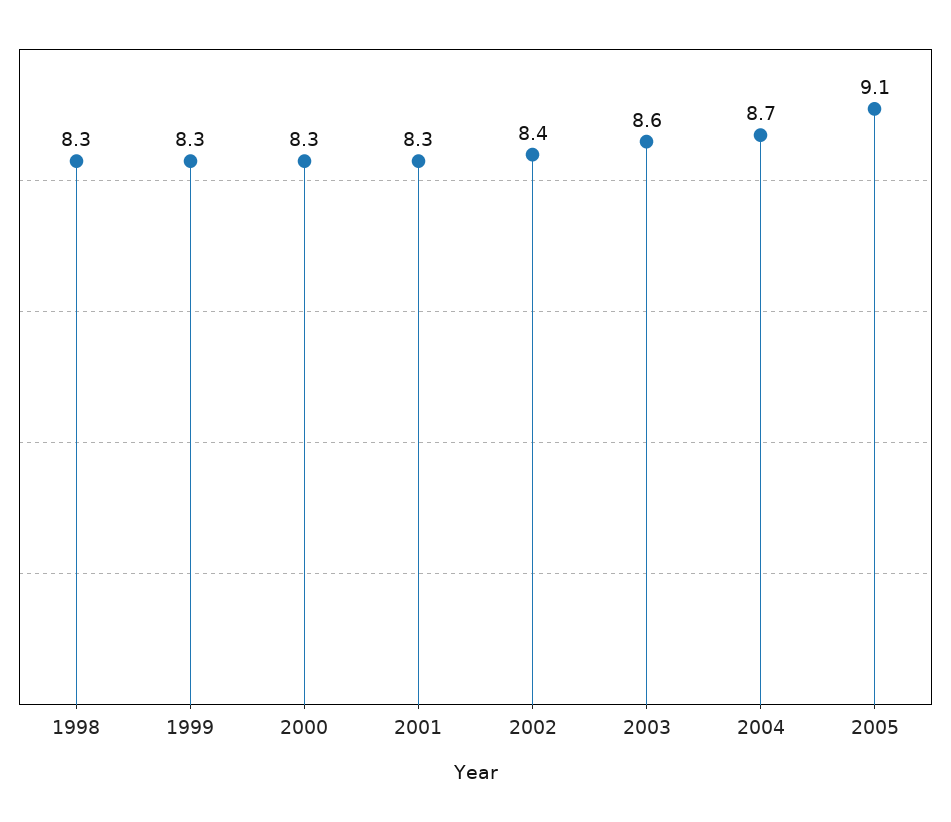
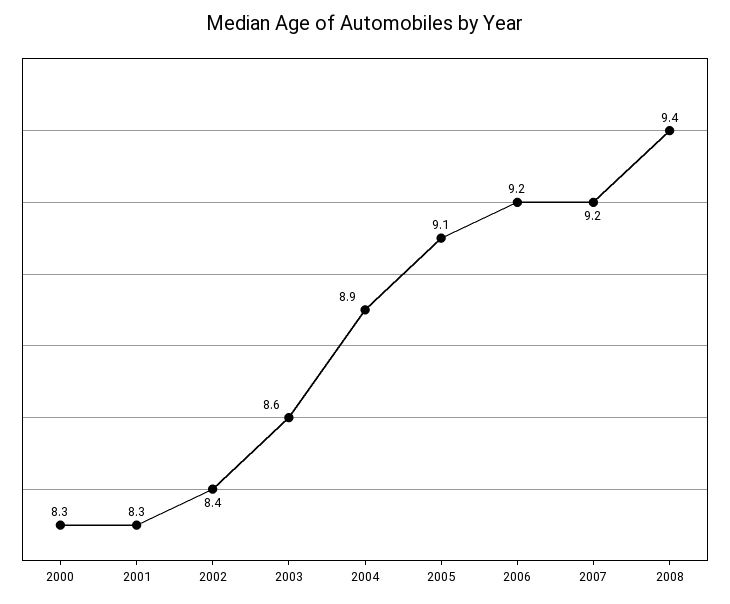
1998: 8.3 -> none
1999: 8.3 -> none
2004: 8.7 -> 8.9
2006: none -> 9.2
2007: none -> 9.2
2008: none -> 9.4

